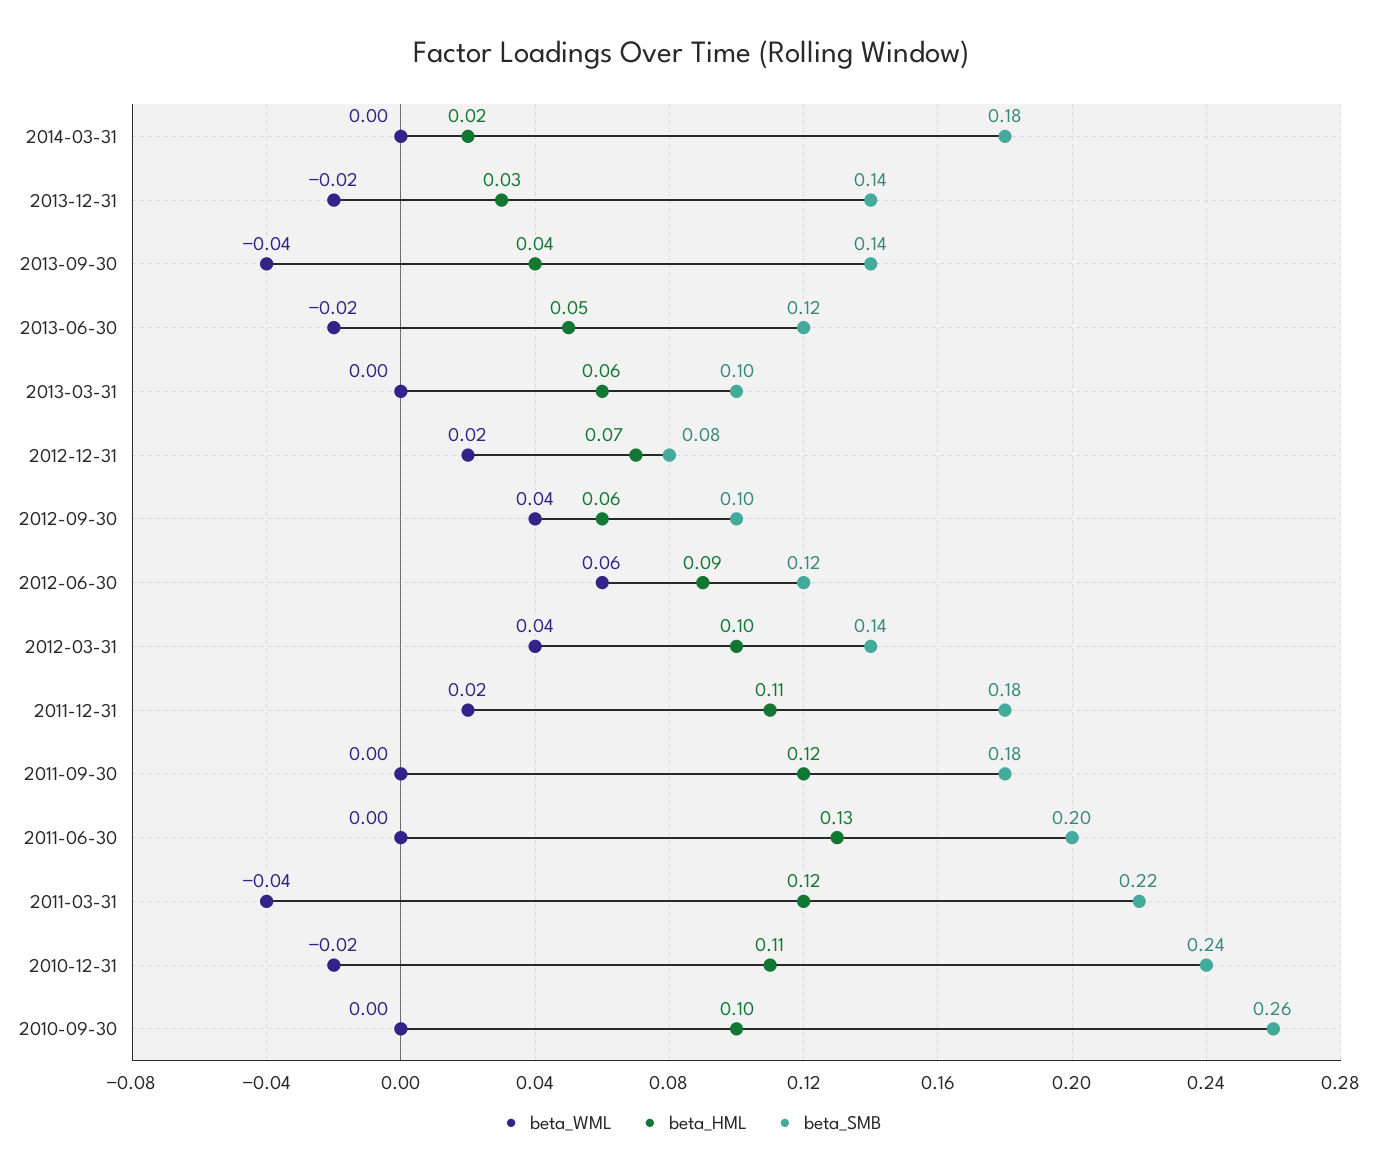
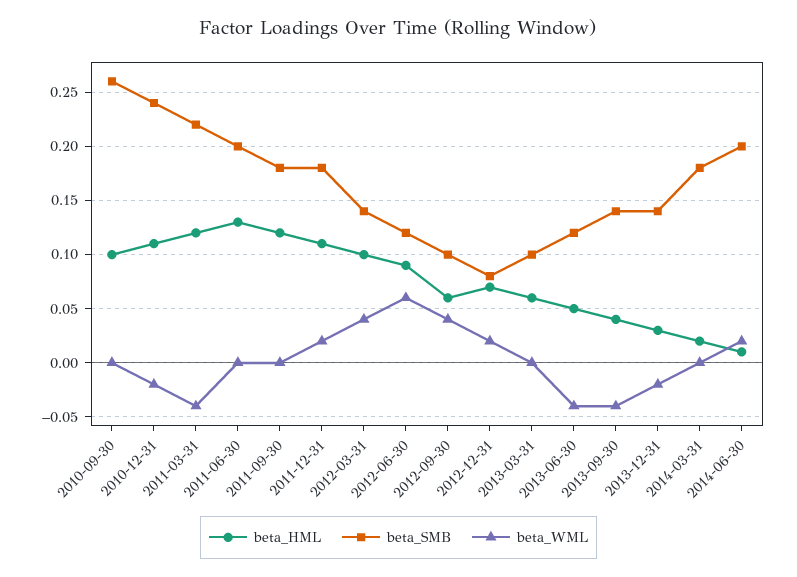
beta_WML, 2013-06-30: -0.02 -> -0.04
beta_HML, 2014-06-30: none -> 0.01
beta_SMB, 2014-06-30: none -> 0.2
beta_WML, 2014-06-30: none -> 0.02

